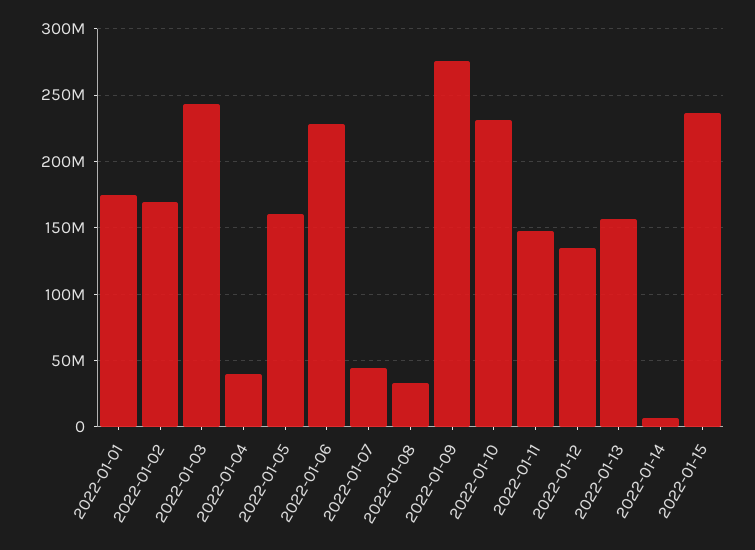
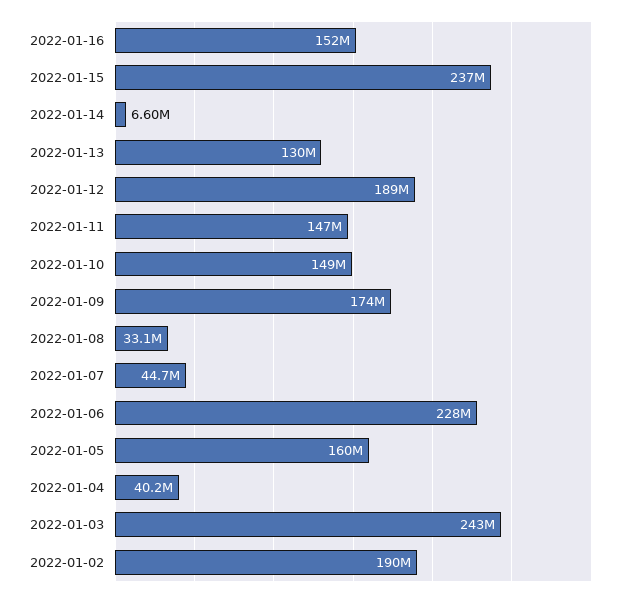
2022-01-01: 175000000 -> none
2022-01-02: 170000000 -> 190000000
2022-01-09: 275000000 -> 174000000
2022-01-10: 230000000 -> 149000000
2022-01-12: 135000000 -> 189000000
2022-01-13: 155000000 -> 130000000
2022-01-16: none -> 152000000

